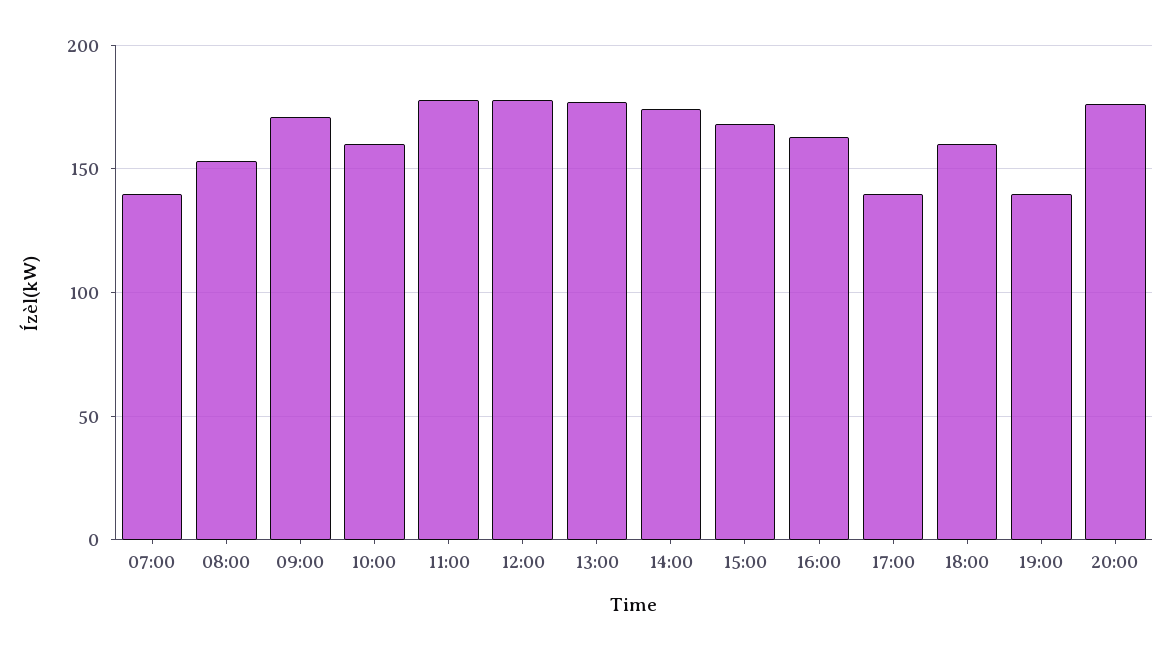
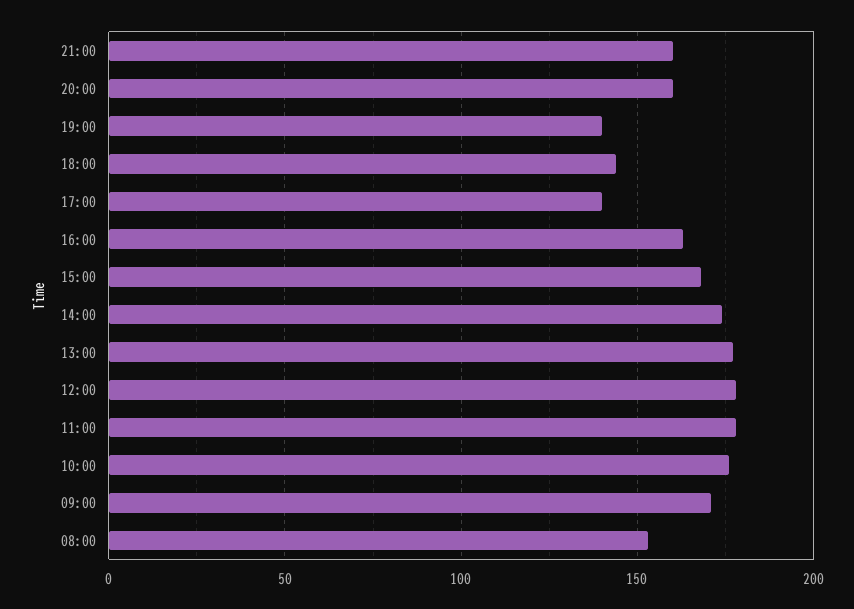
07:00: 140 -> none
10:00: 160 -> 175
18:00: 160 -> 145
20:00: 175 -> 160
21:00: none -> 160

